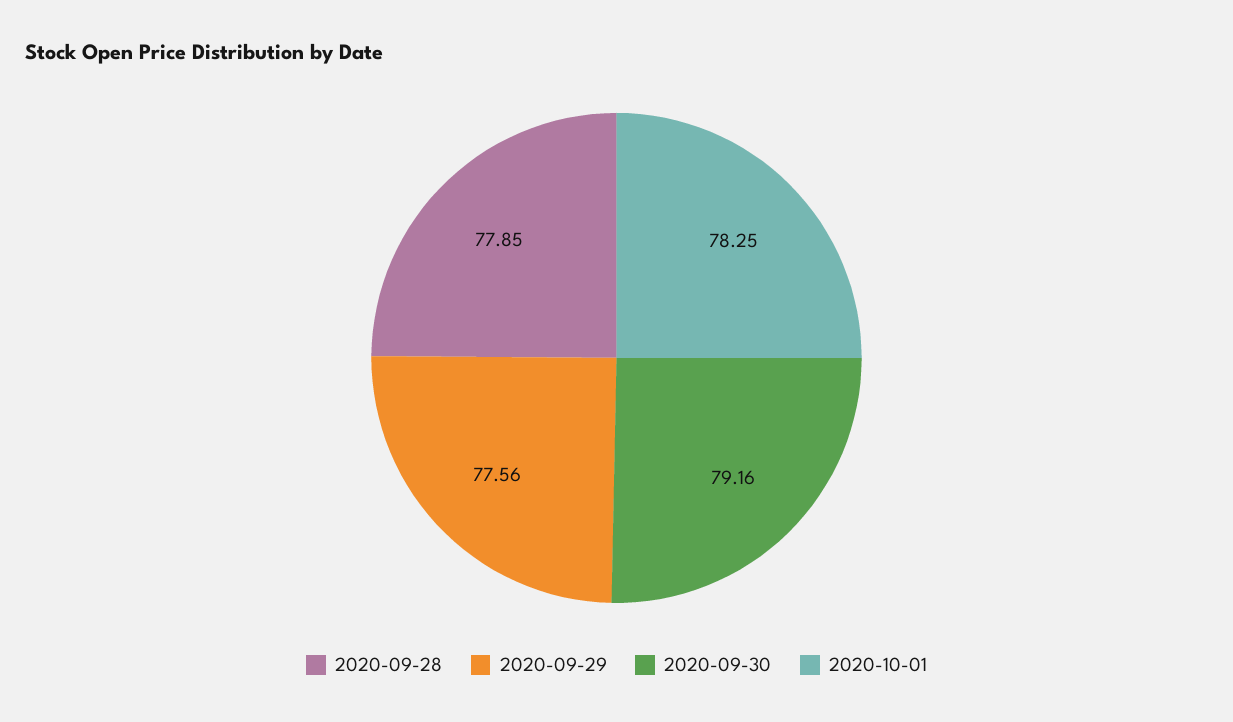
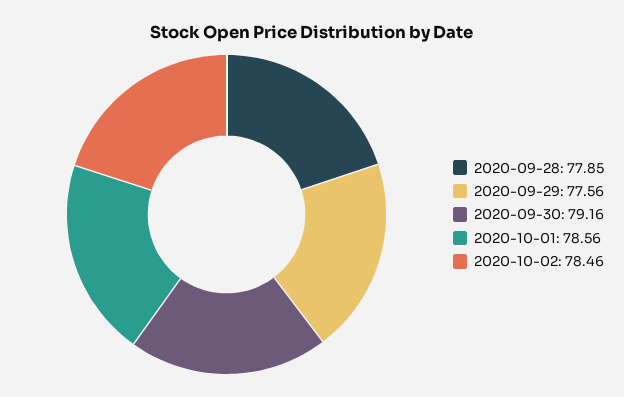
2020-10-01: 78.25 -> 78.56
2020-10-02: none -> 78.46

